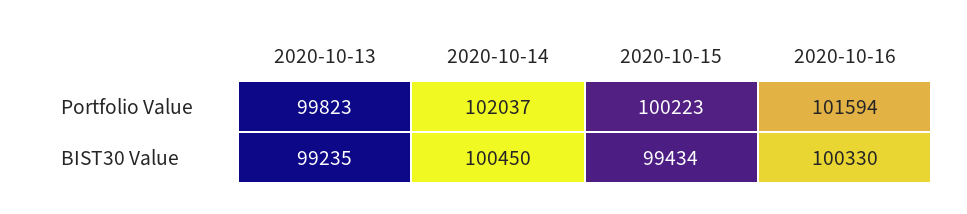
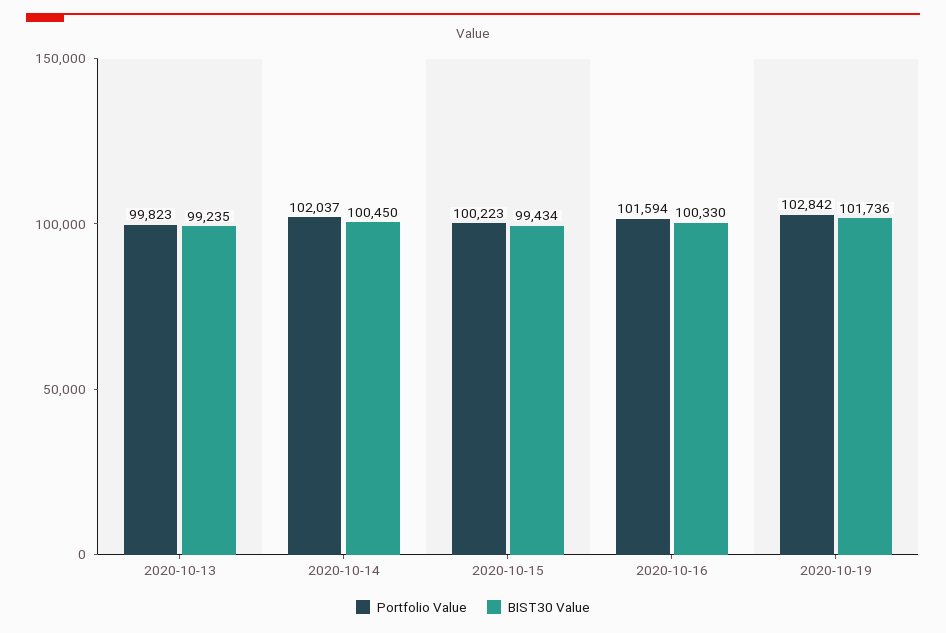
Portfolio Value, 2020-10-19: none -> 102842
BIST30 Value, 2020-10-19: none -> 101736

